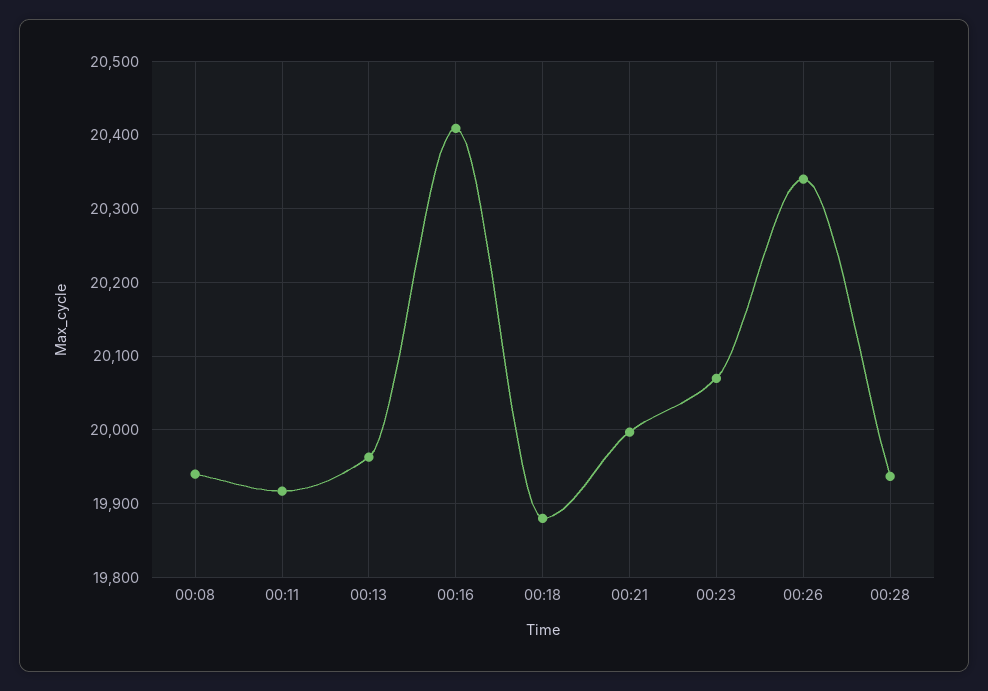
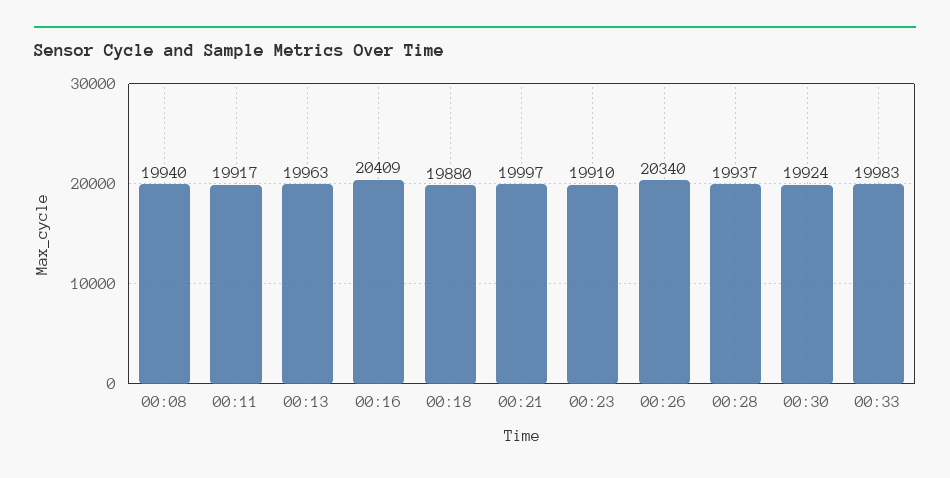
00:23: 20070 -> 19910
00:30: none -> 19924
00:33: none -> 19983

